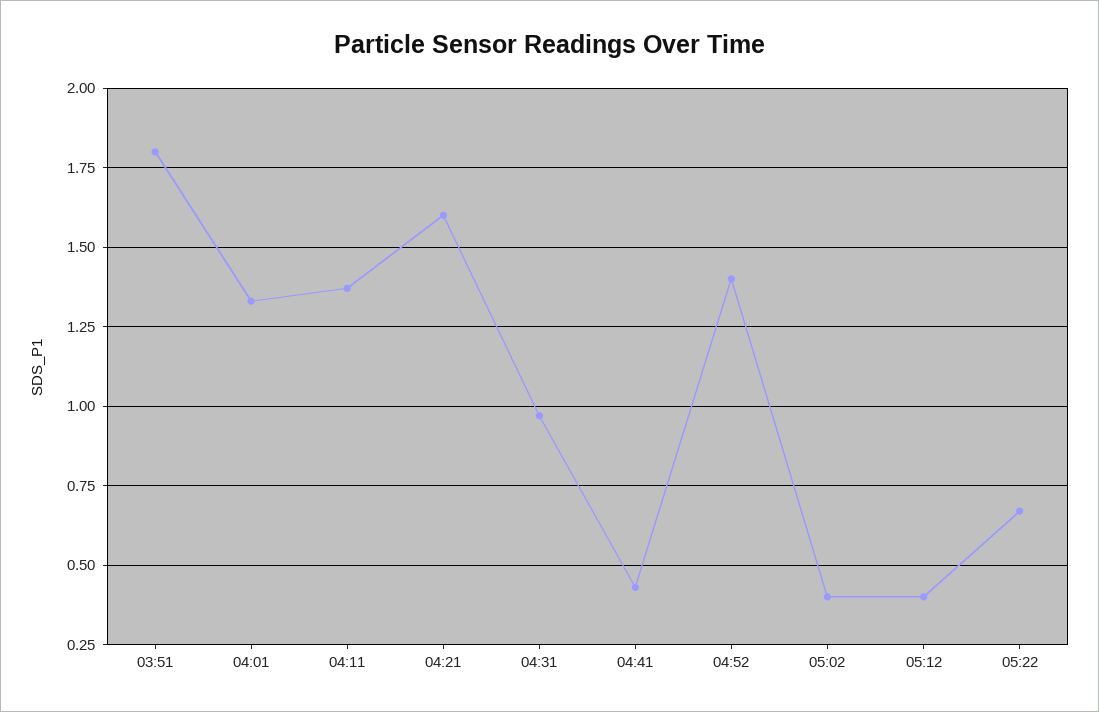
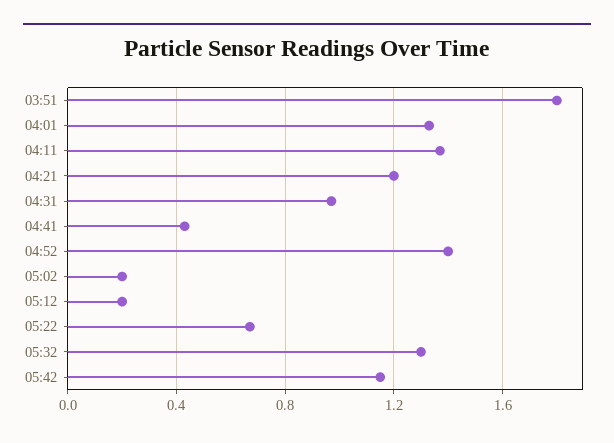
04:21: 1.6 -> 1.2
05:02: 0.4 -> 0.2
05:12: 0.4 -> 0.2
05:32: none -> 1.3
05:42: none -> 1.15

